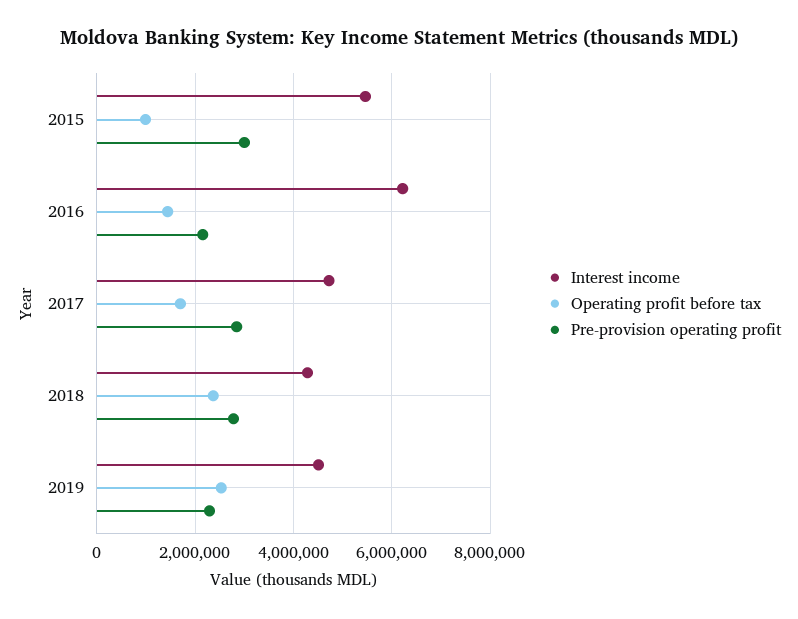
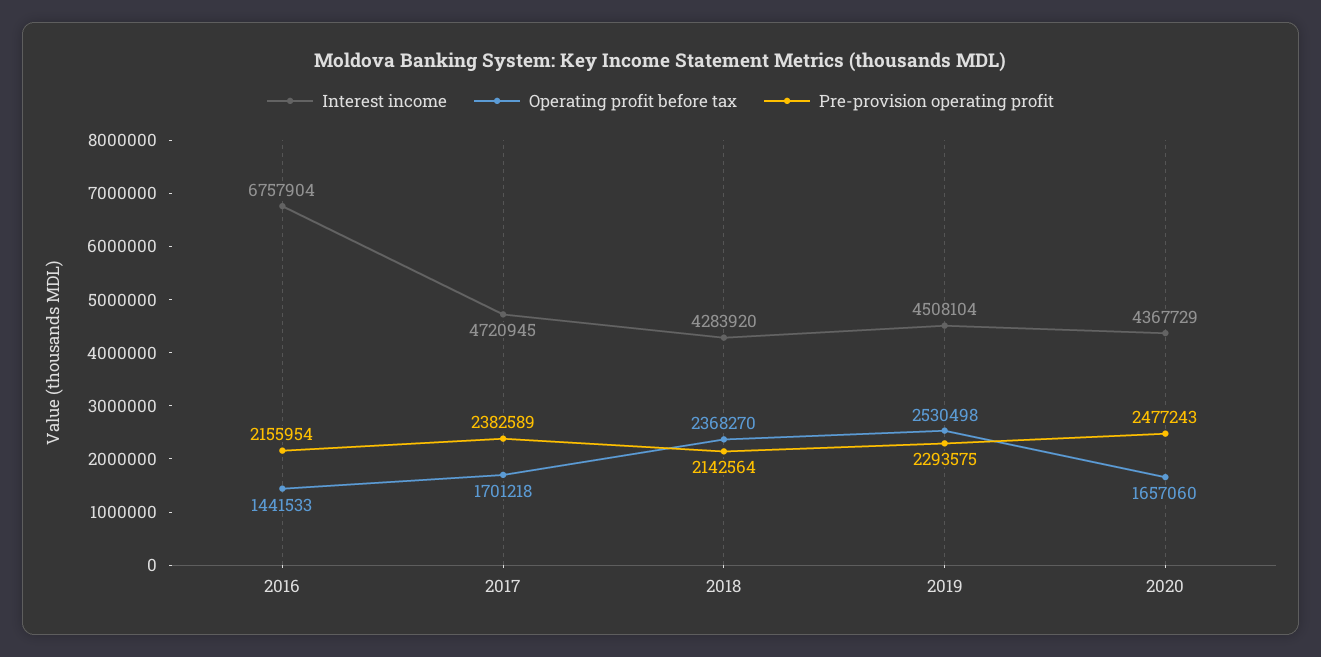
Interest income, 2015: 5400000 -> none
Operating profit before tax, 2015: 1000000 -> none
Pre-provision operating profit, 2015: 3000000 -> none
Interest income, 2016: 6200000 -> 6757904
Pre-provision operating profit, 2017: 2800000 -> 2382589
Pre-provision operating profit, 2018: 2800000 -> 2142564
Interest income, 2020: none -> 4367729
Operating profit before tax, 2020: none -> 1657060
Pre-provision operating profit, 2020: none -> 2477243

